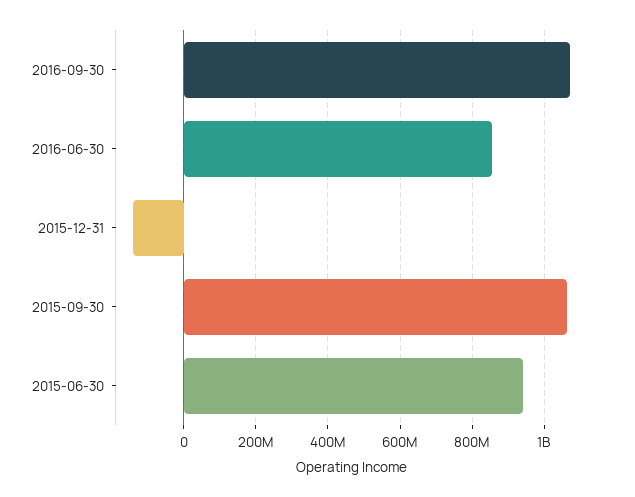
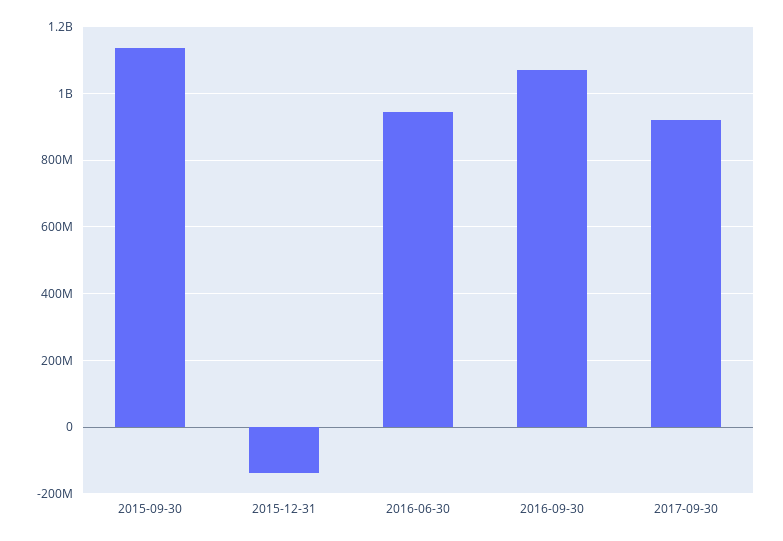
2016-06-30: 860000000 -> 940000000
2015-09-30: 1060000000 -> 1140000000
2015-06-30: 940000000 -> none
2017-09-30: none -> 920000000

